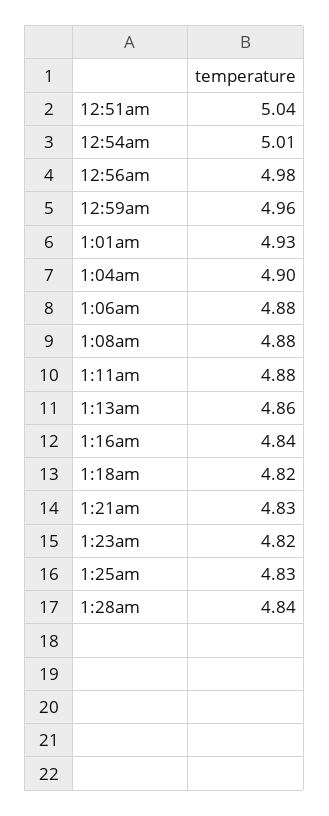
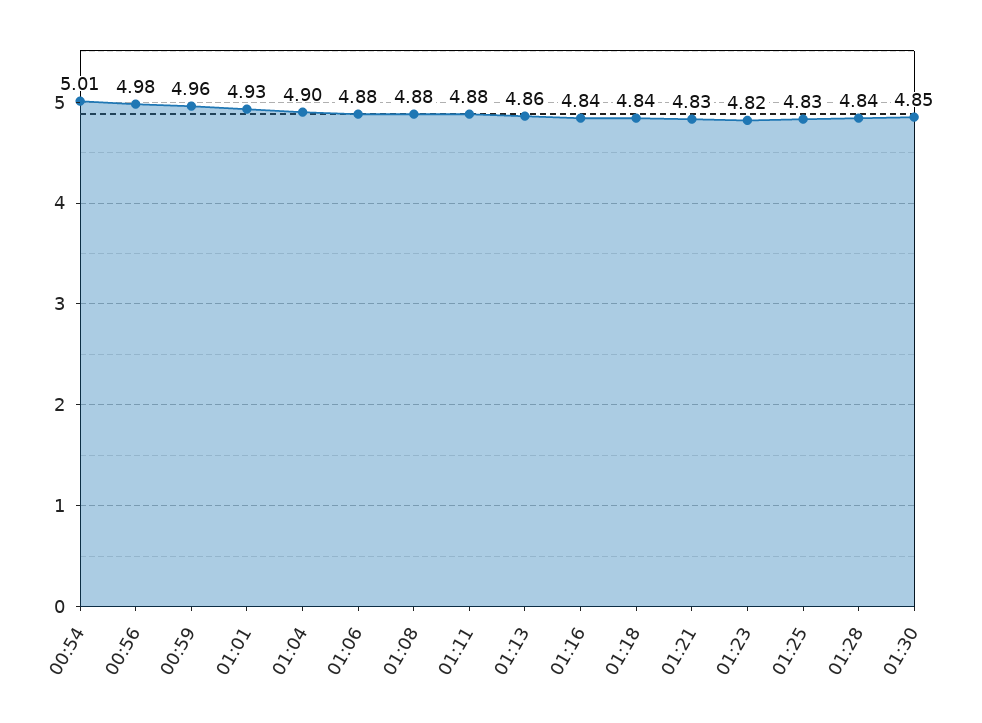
12:51am: 5.04 -> none
1:18am: 4.82 -> 4.84
01:30: none -> 4.85

